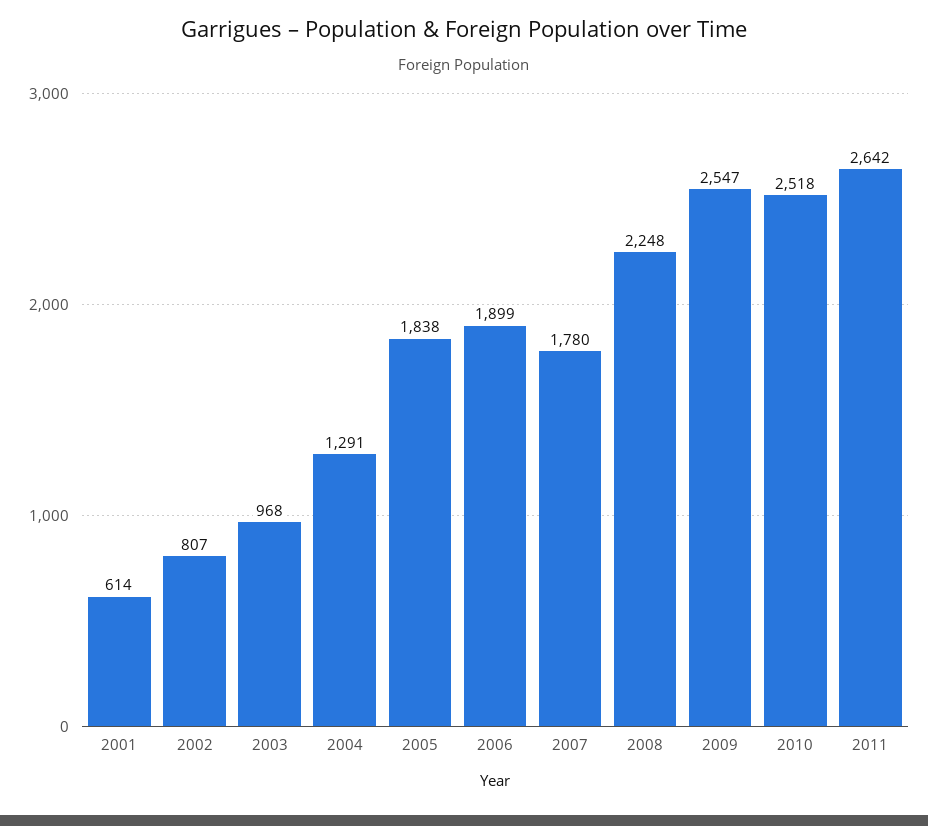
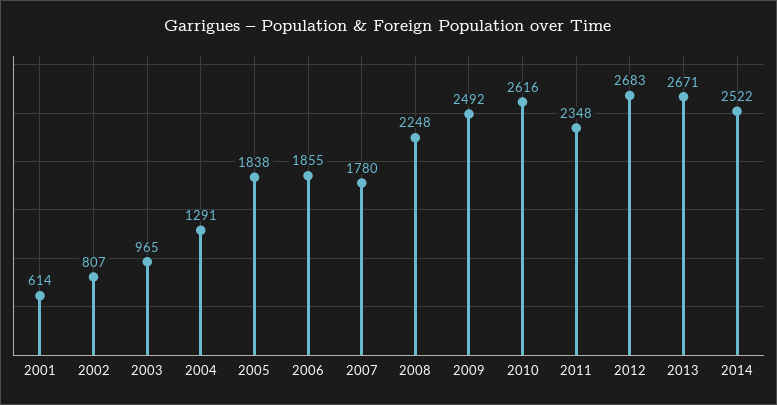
2003: 968 -> 965
2006: 1899 -> 1855
2009: 2547 -> 2492
2010: 2518 -> 2616
2011: 2642 -> 2348
2012: none -> 2683
2013: none -> 2671
2014: none -> 2522

